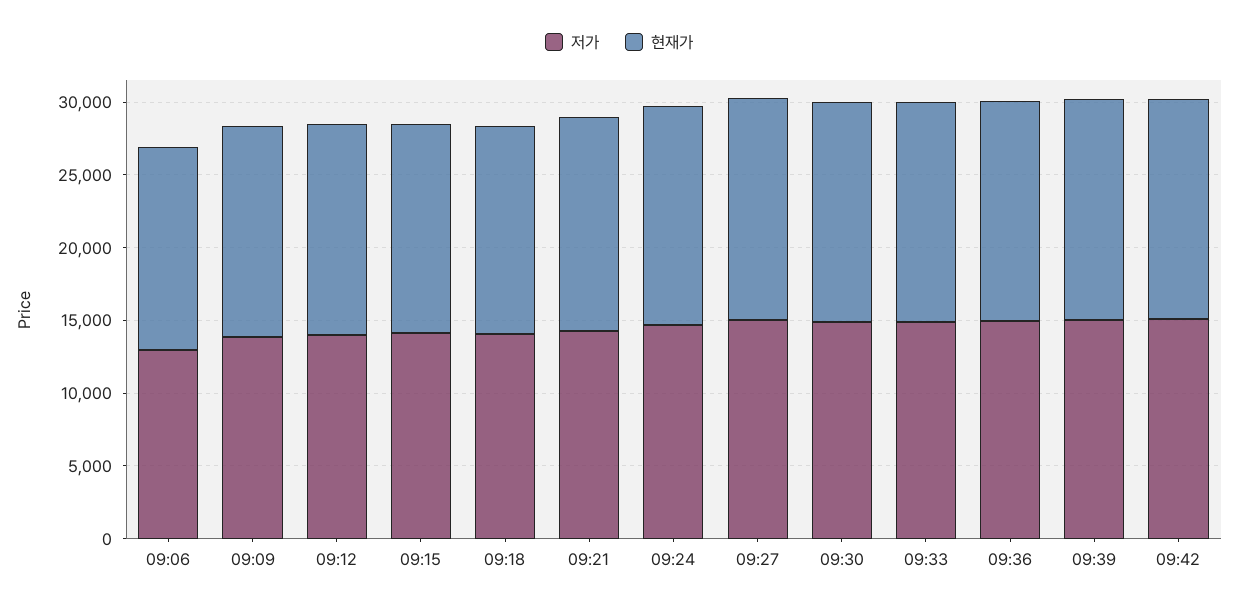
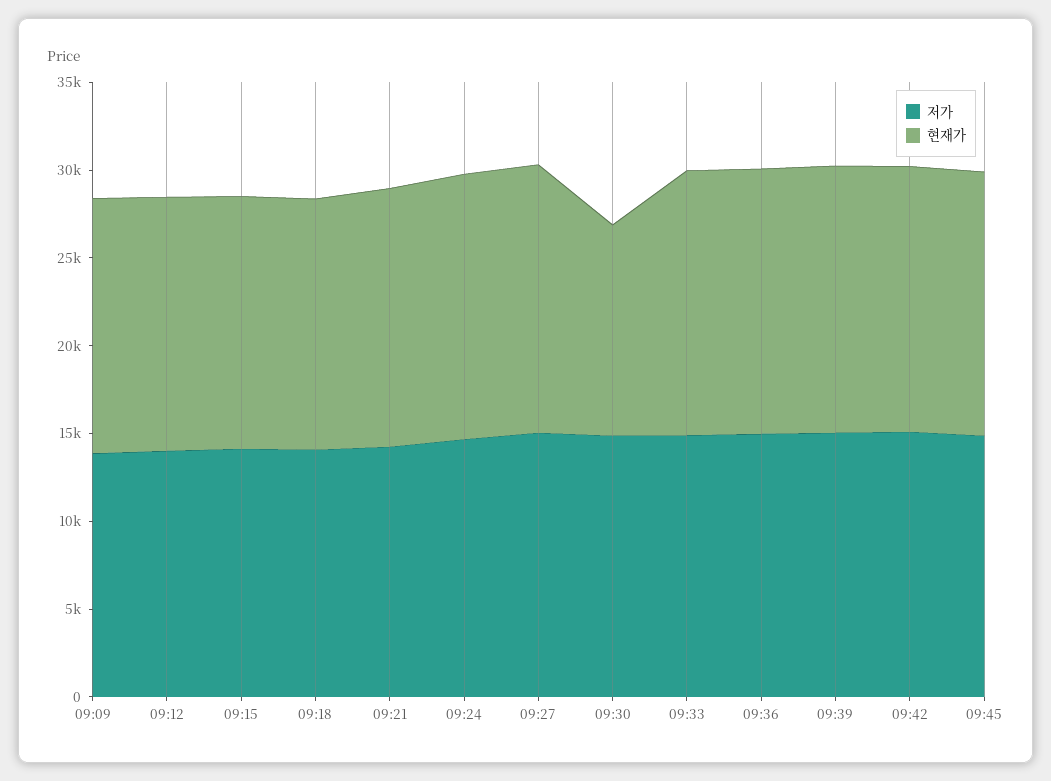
저가, 09:06: 13000 -> none
현재가, 09:06: 14000 -> none
현재가, 09:30: 15000 -> 12000
저가, 09:45: none -> 15000
현재가, 09:45: none -> 15000

